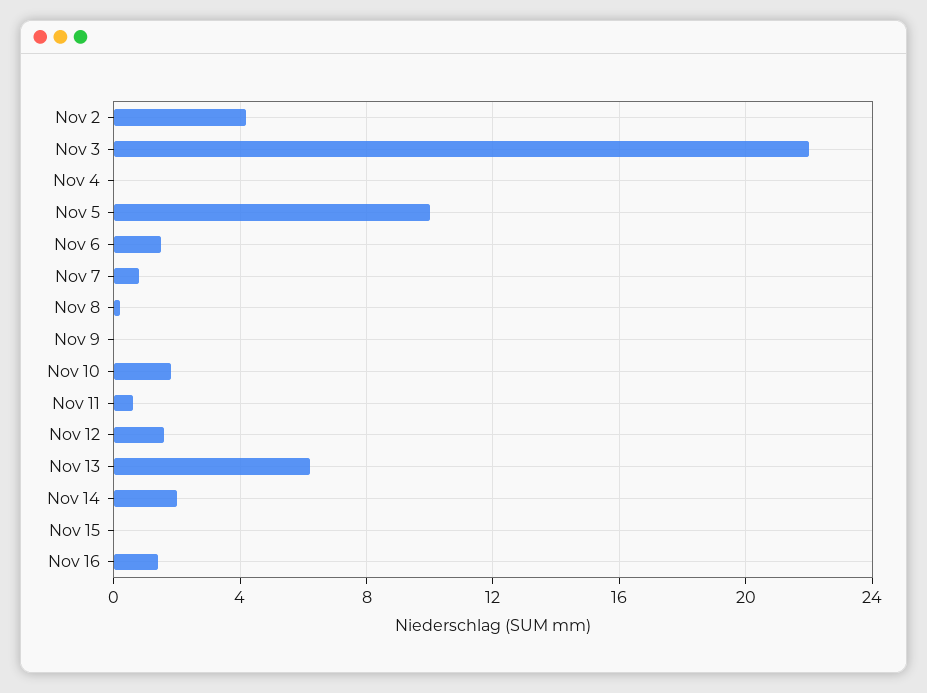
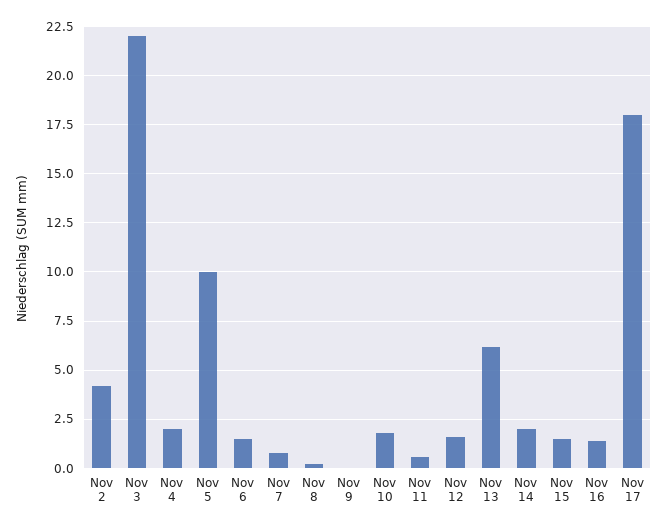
Nov 4: 0 -> 2
Nov 15: 0 -> 1.5
Nov 17: none -> 18

